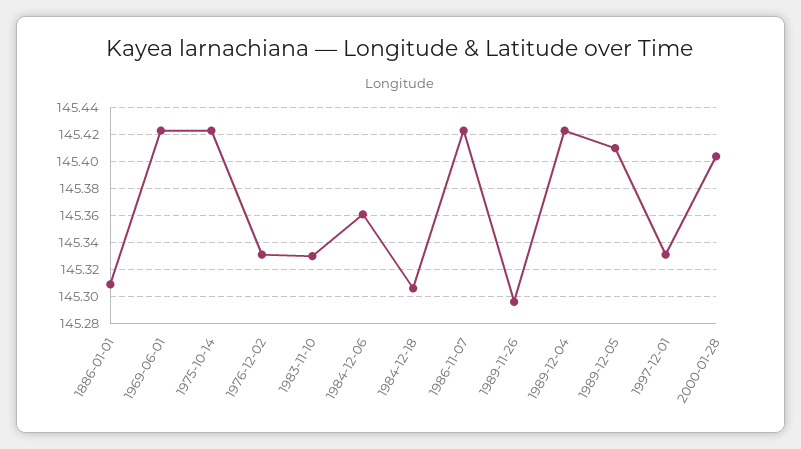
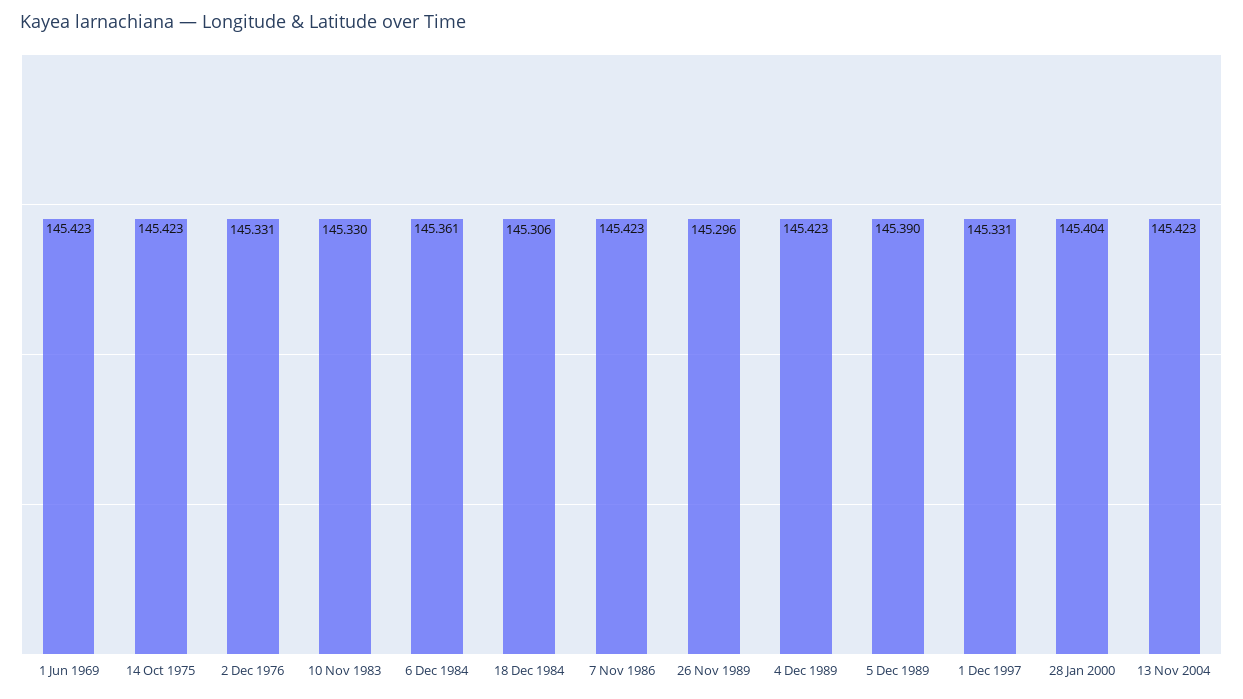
1886-01-01: 145.31 -> none
1989-12-05: 145.41 -> 145.39
13 Nov 2004: none -> 145.423

